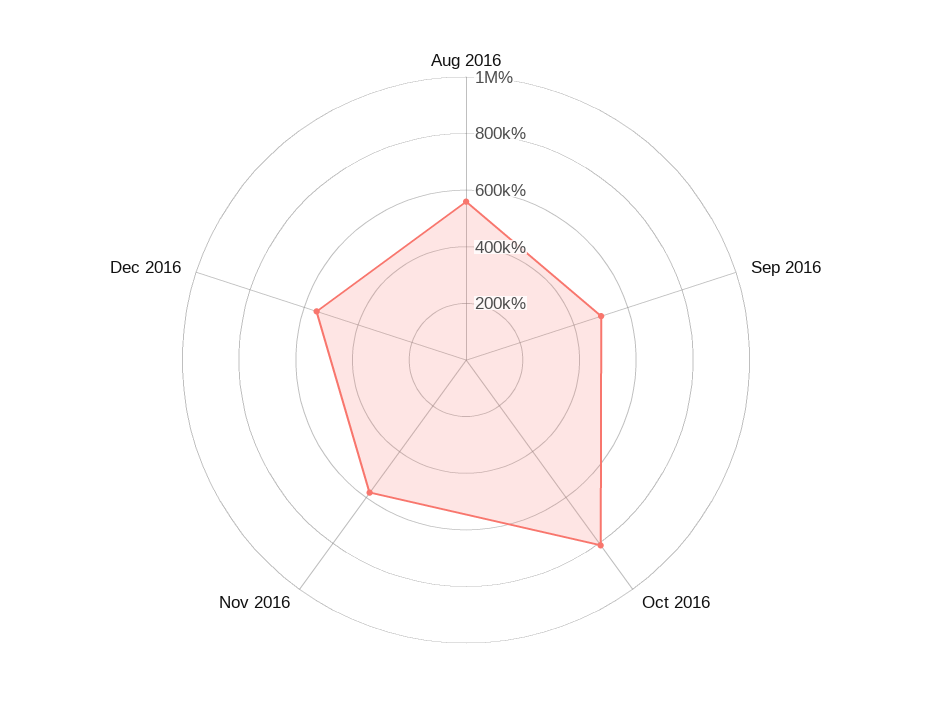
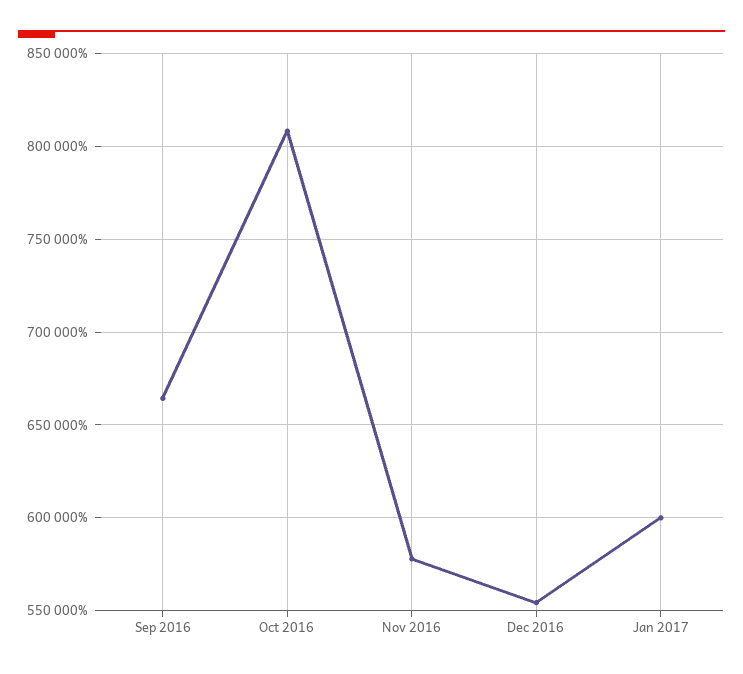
Aug 2016: 550000 -> none
Sep 2016: 500000 -> 665000
Jan 2017: none -> 600000

